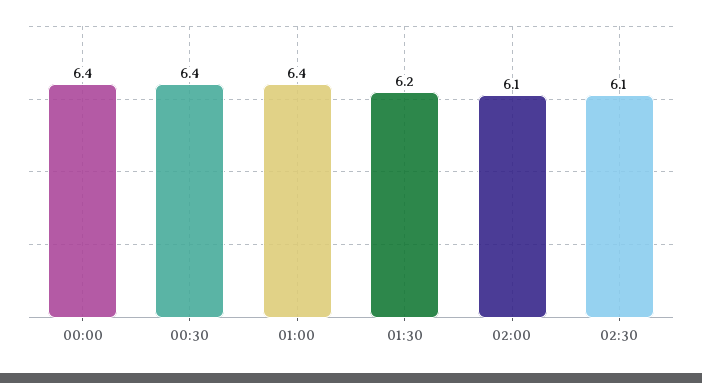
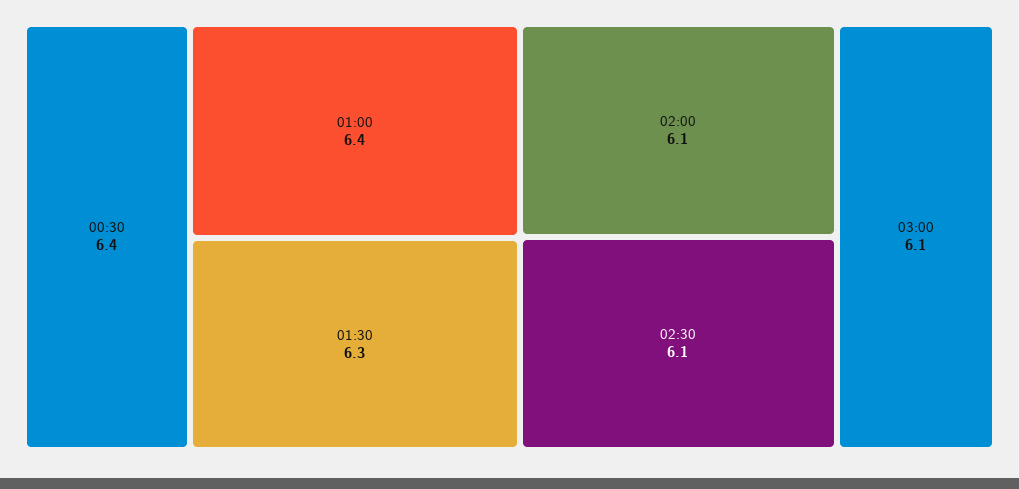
00:00: 6.4 -> none
01:30: 6.2 -> 6.3
03:00: none -> 6.1

